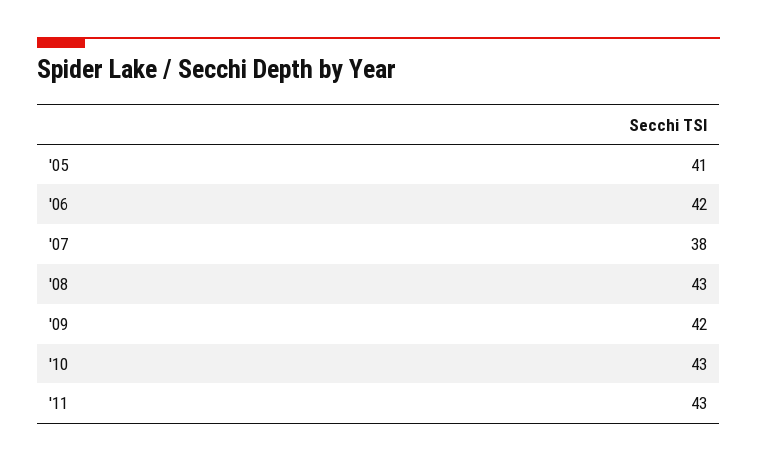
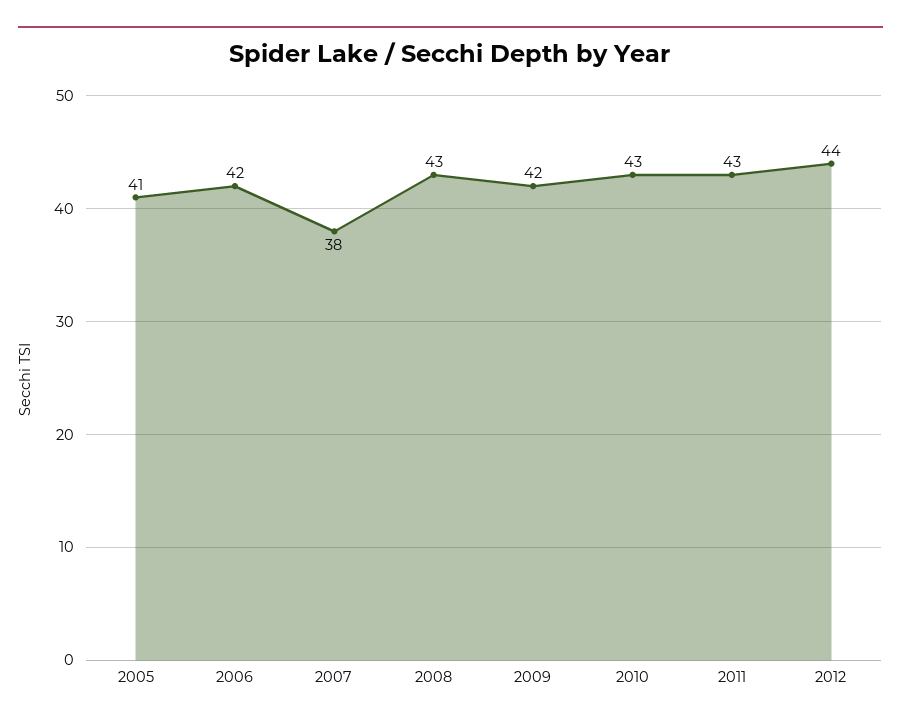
2012: none -> 44

